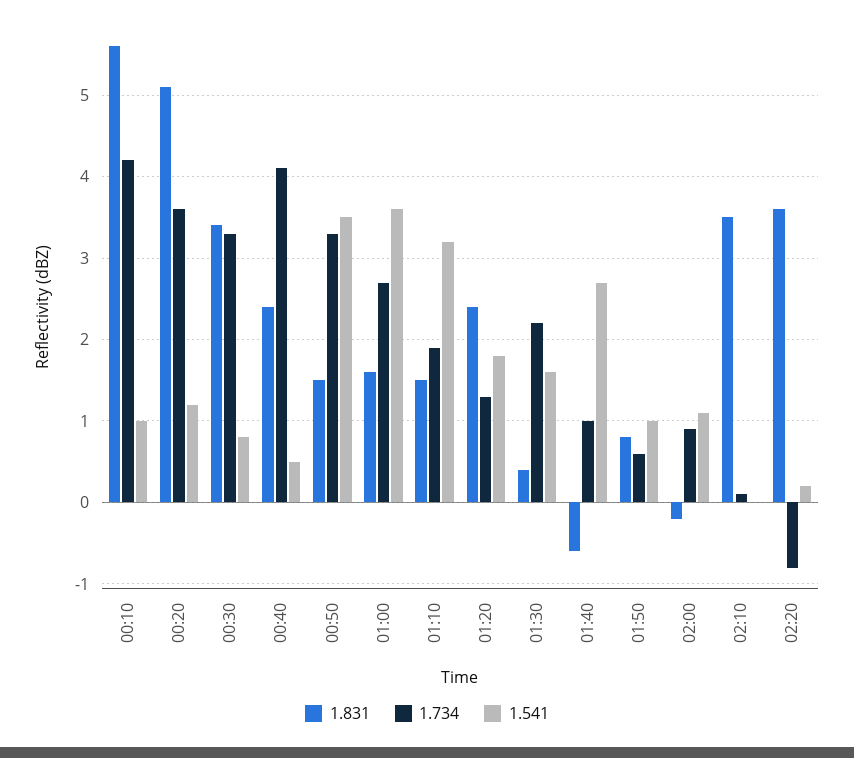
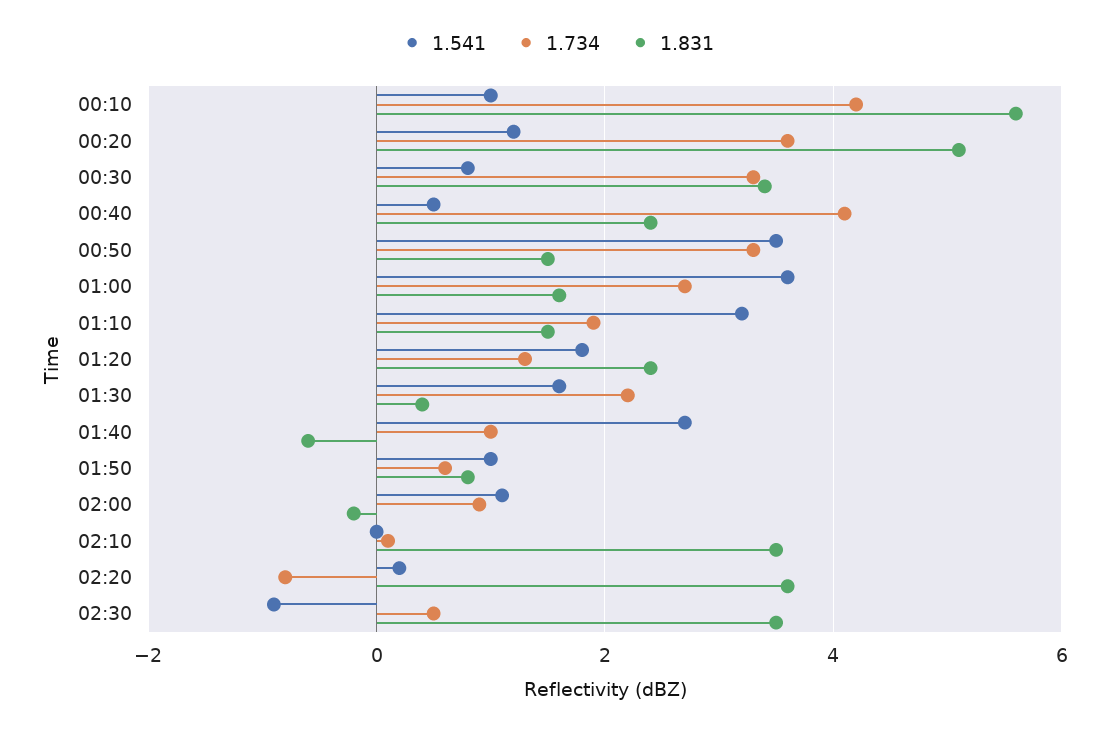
1.541, 02:30: none -> -1
1.734, 02:30: none -> 0.5
1.831, 02:30: none -> 3.5

